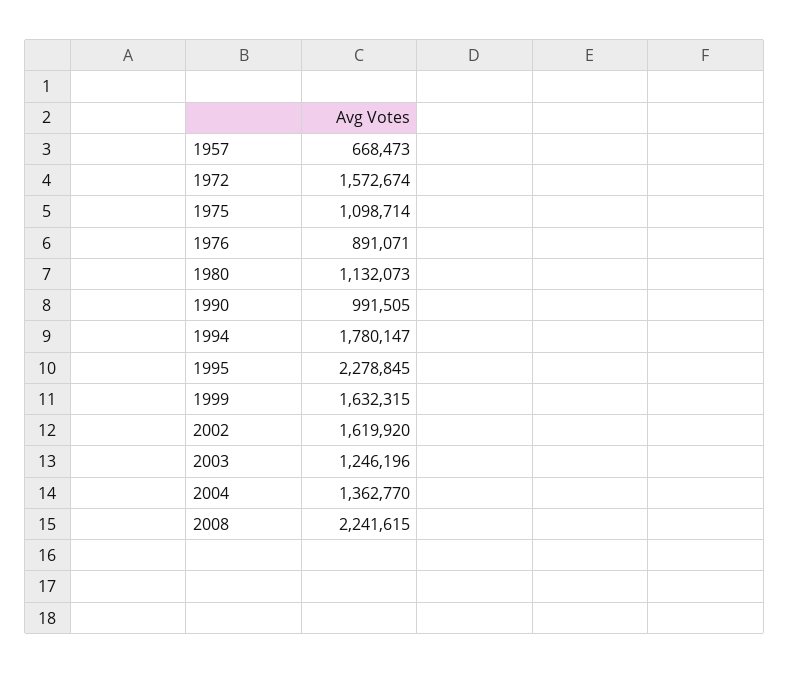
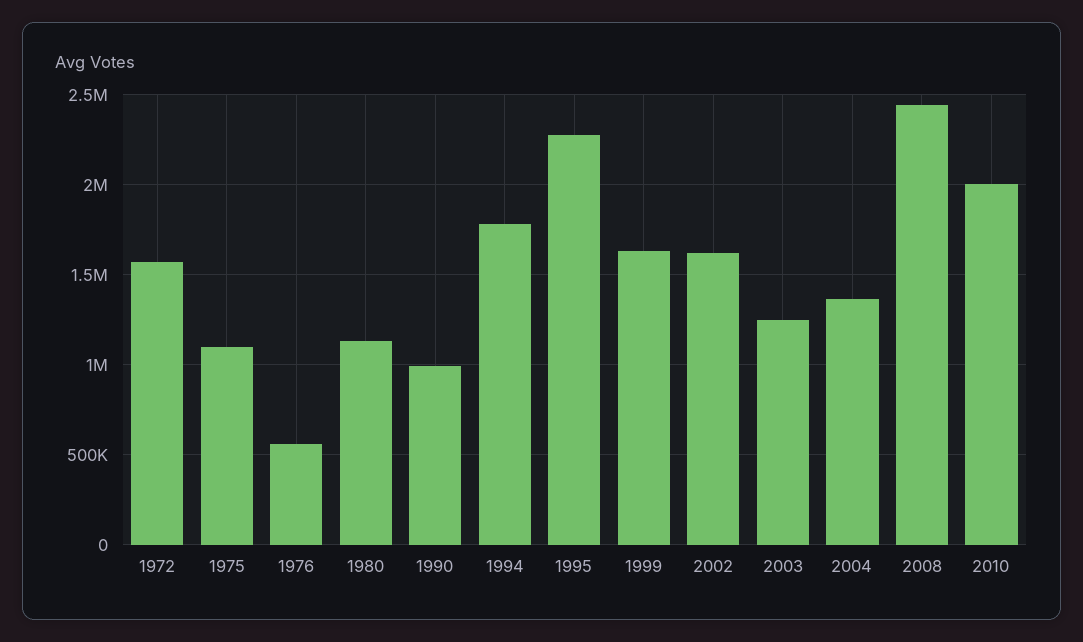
1957: 668473 -> none
1976: 891071 -> 550000
2008: 2241615 -> 2450000
2010: none -> 2000000

